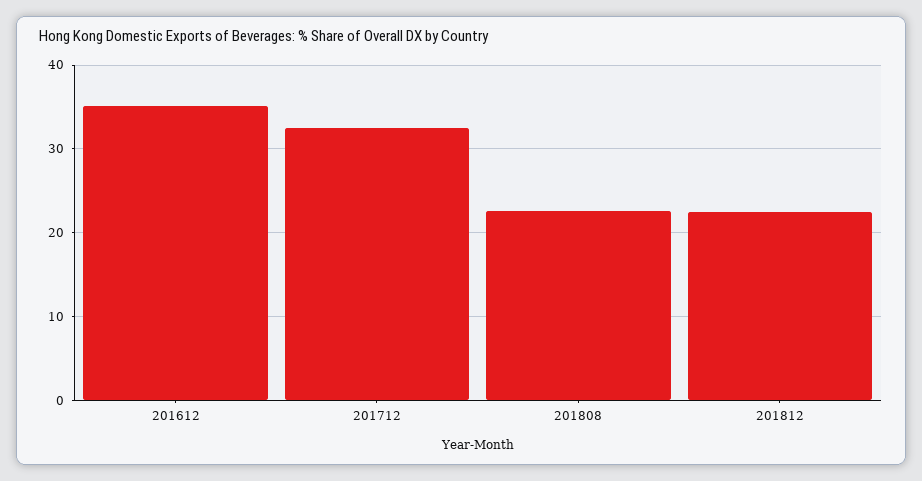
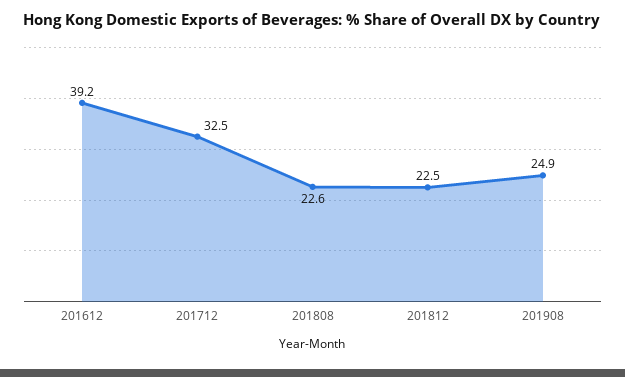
201612: 35 -> 39.2
201908: none -> 24.9

